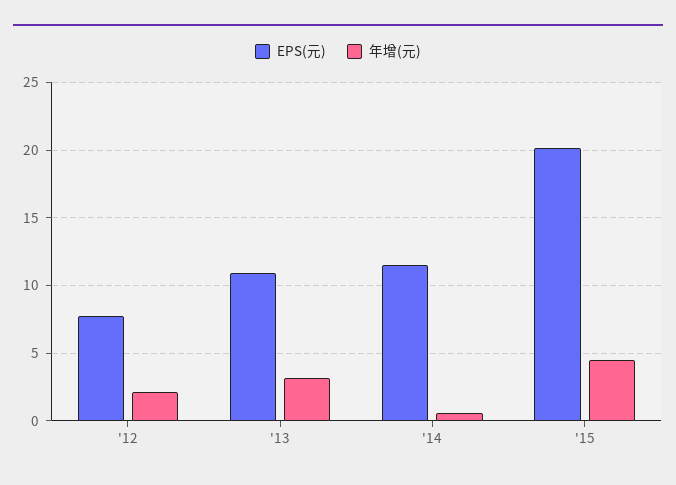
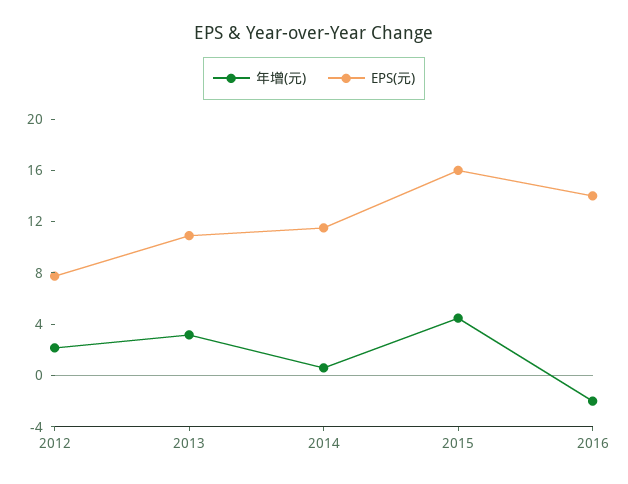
EPS(元), '15: 20 -> 16
年增(元), 2016: none -> -2
EPS(元), 2016: none -> 14

